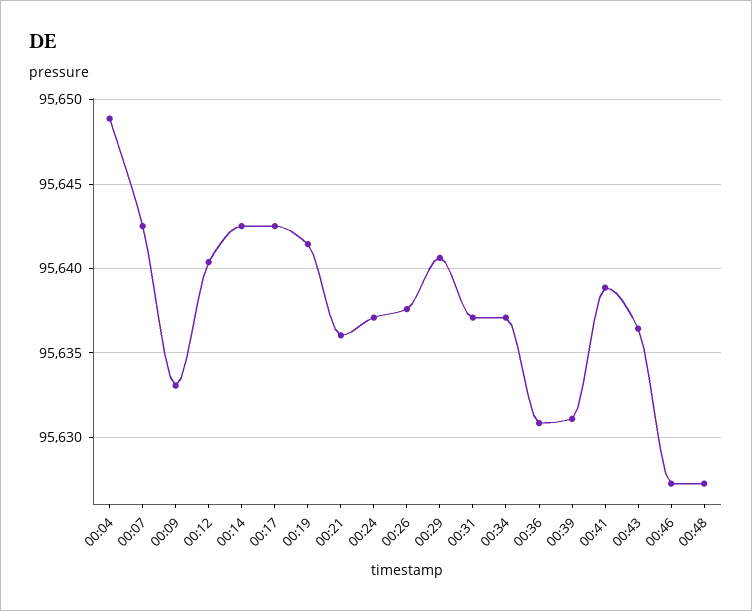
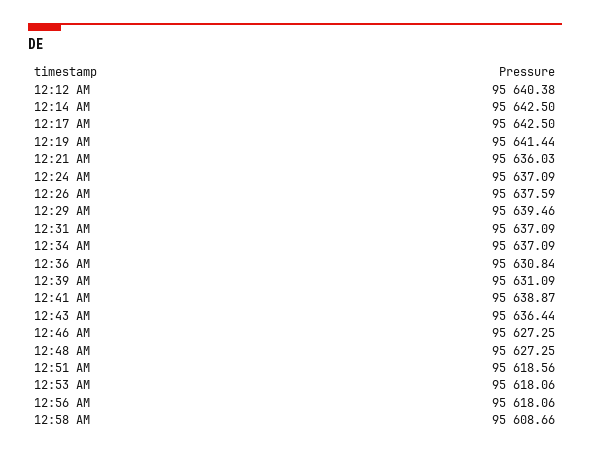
00:04: 95649 -> none
00:07: 95642.5 -> none
00:09: 95633 -> none
00:29: 95640.5 -> 95639.46
12:51 AM: none -> 95618.56
12:53 AM: none -> 95618.06
12:56 AM: none -> 95618.06
12:58 AM: none -> 95608.66

